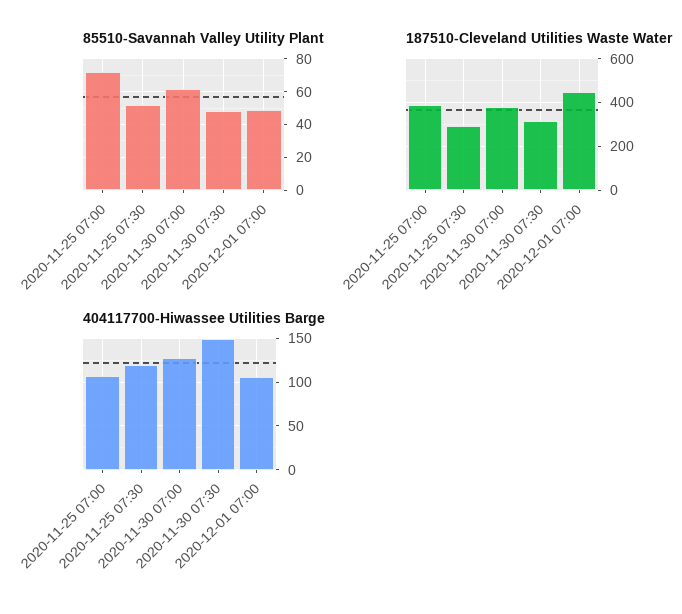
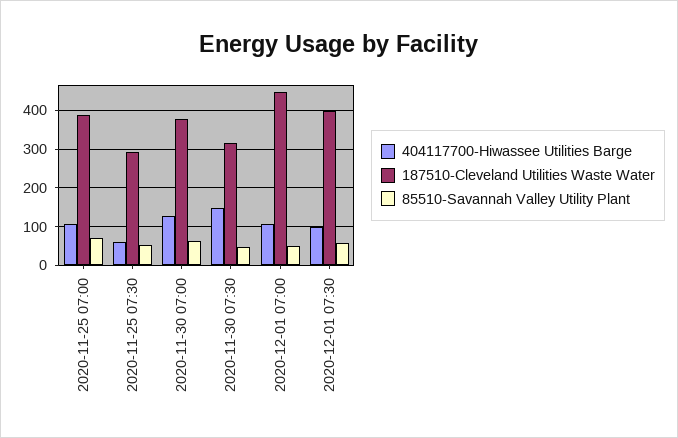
404117700-Hiwassee Utilities Barge, 2020-11-25 07:30: 120 -> 60
404117700-Hiwassee Utilities Barge, 2020-12-01 07:30: none -> 100
187510-Cleveland Utilities Waste Water, 2020-12-01 07:30: none -> 400
85510-Savannah Valley Utility Plant, 2020-12-01 07:30: none -> 60

